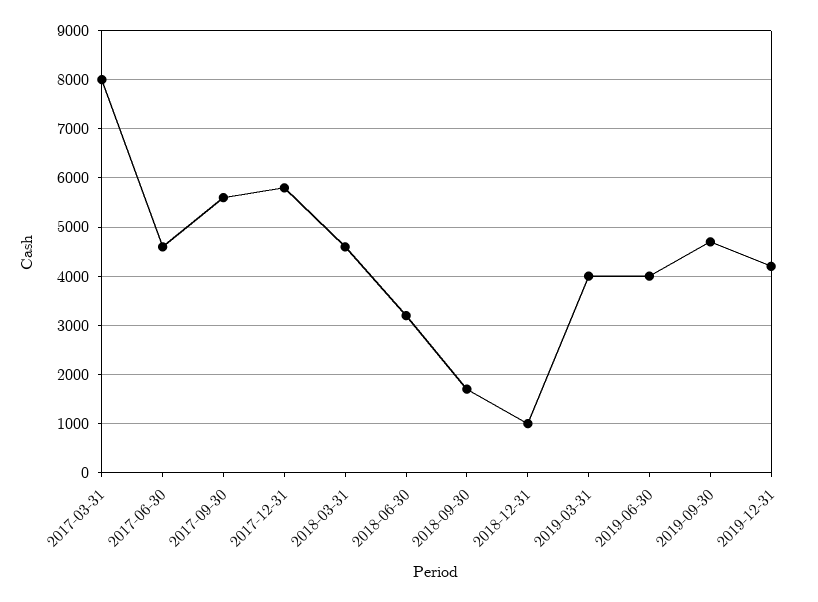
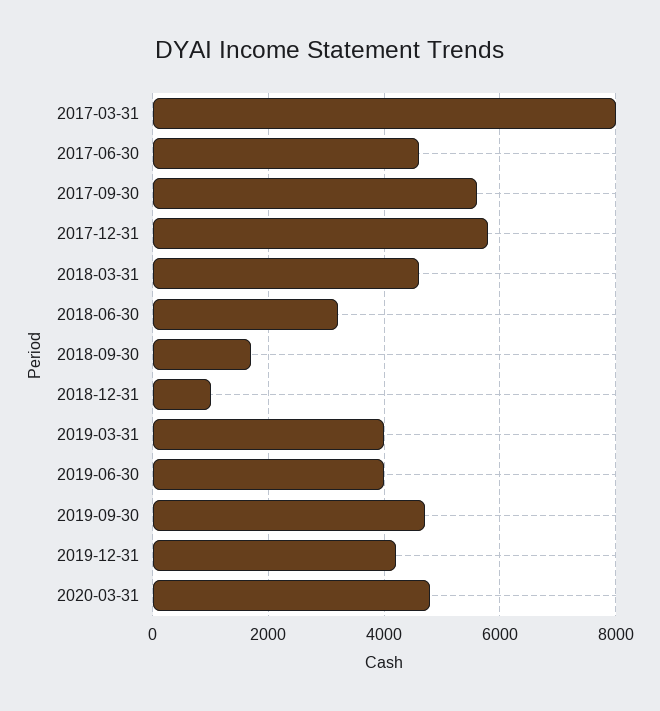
2020-03-31: none -> 4800

